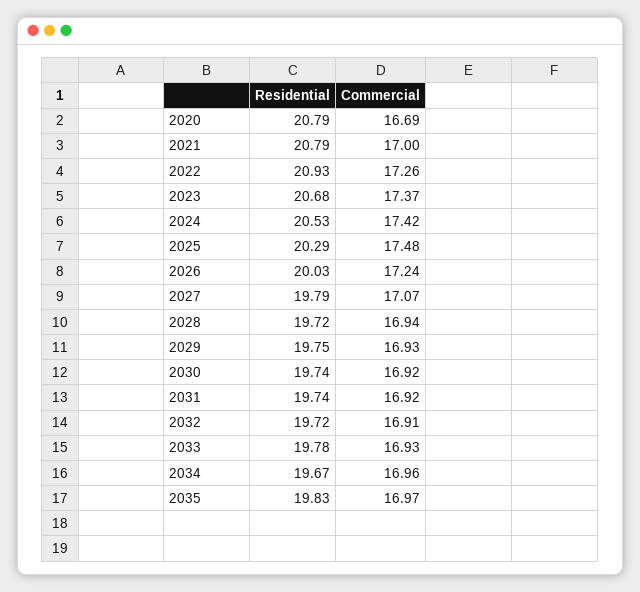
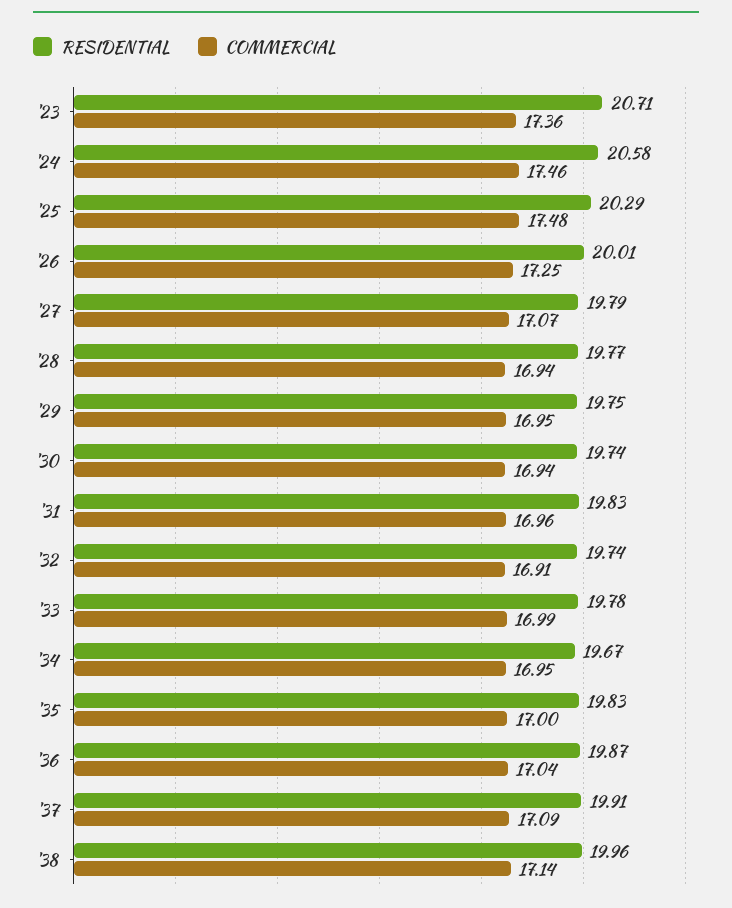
Residential, 2020: 20.79 -> none
Commercial, 2020: 16.69 -> none
Residential, 2021: 20.79 -> none
Commercial, 2021: 17 -> none
Residential, 2022: 20.93 -> none
Commercial, 2022: 17.26 -> none
Residential, 2023: 20.68 -> 20.71
Commercial, 2023: 17.37 -> 17.36
Residential, 2024: 20.53 -> 20.58
Commercial, 2024: 17.42 -> 17.46
Residential, 2026: 20.03 -> 20.01
Commercial, 2026: 17.24 -> 17.25
Residential, 2028: 19.72 -> 19.77
Commercial, 2029: 16.93 -> 16.95
Commercial, 2030: 16.92 -> 16.94
Residential, 2031: 19.74 -> 19.83
Commercial, 2031: 16.92 -> 16.96
Residential, 2032: 19.72 -> 19.74
Commercial, 2033: 16.93 -> 16.99
Commercial, 2034: 16.96 -> 16.95
Commercial, 2035: 16.97 -> 17
Residential, '36: none -> 19.87
Commercial, '36: none -> 17.04
Residential, '37: none -> 19.91
Commercial, '37: none -> 17.09
Residential, '38: none -> 19.96
Commercial, '38: none -> 17.14

